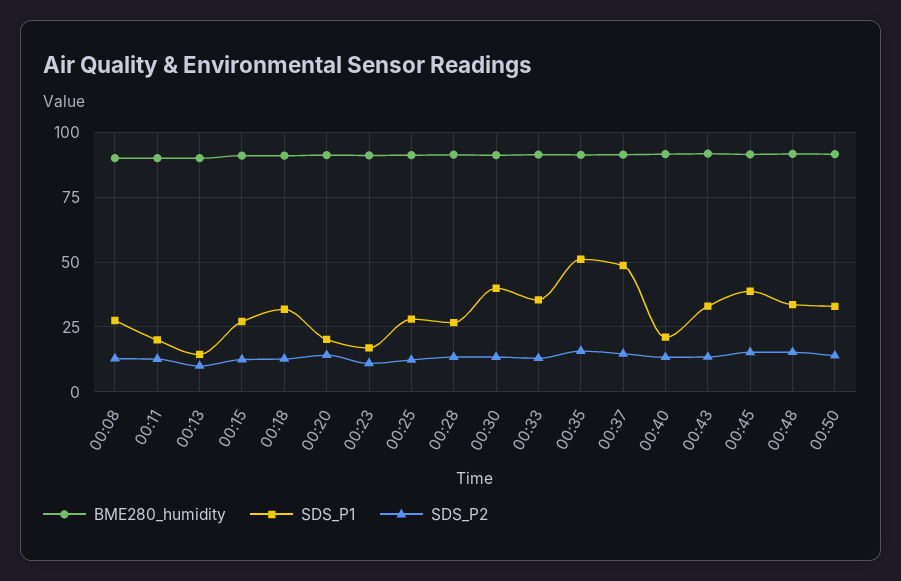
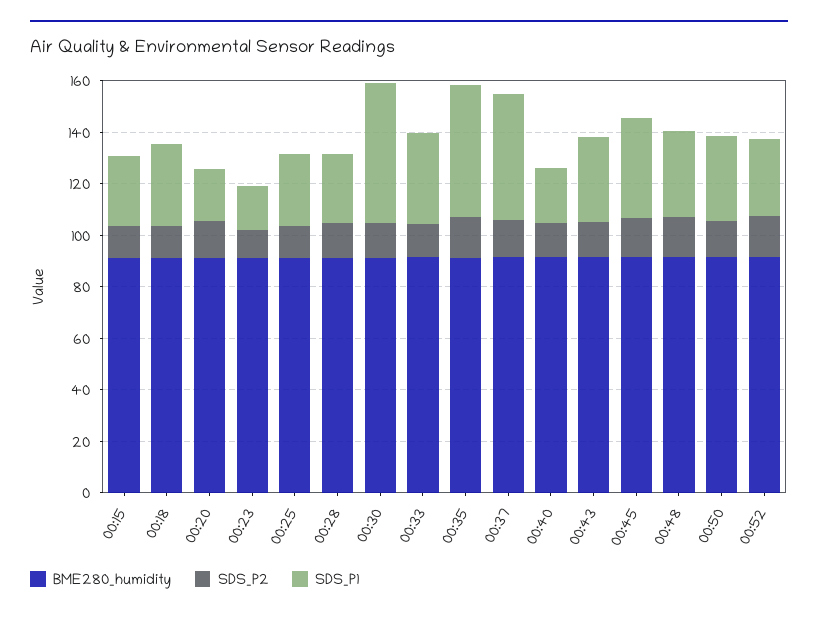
BME280_humidity, 00:08: 90 -> none
SDS_P1, 00:08: 27.5 -> none
SDS_P2, 00:08: 12.5 -> none
BME280_humidity, 00:11: 90 -> none
SDS_P1, 00:11: 20 -> none
SDS_P2, 00:11: 12.5 -> none
BME280_humidity, 00:13: 90 -> none
SDS_P1, 00:13: 15 -> none
SDS_P2, 00:13: 10 -> none
SDS_P1, 00:30: 40 -> 55
BME280_humidity, 00:52: none -> 90
SDS_P2, 00:52: none -> 15
SDS_P1, 00:52: none -> 30

